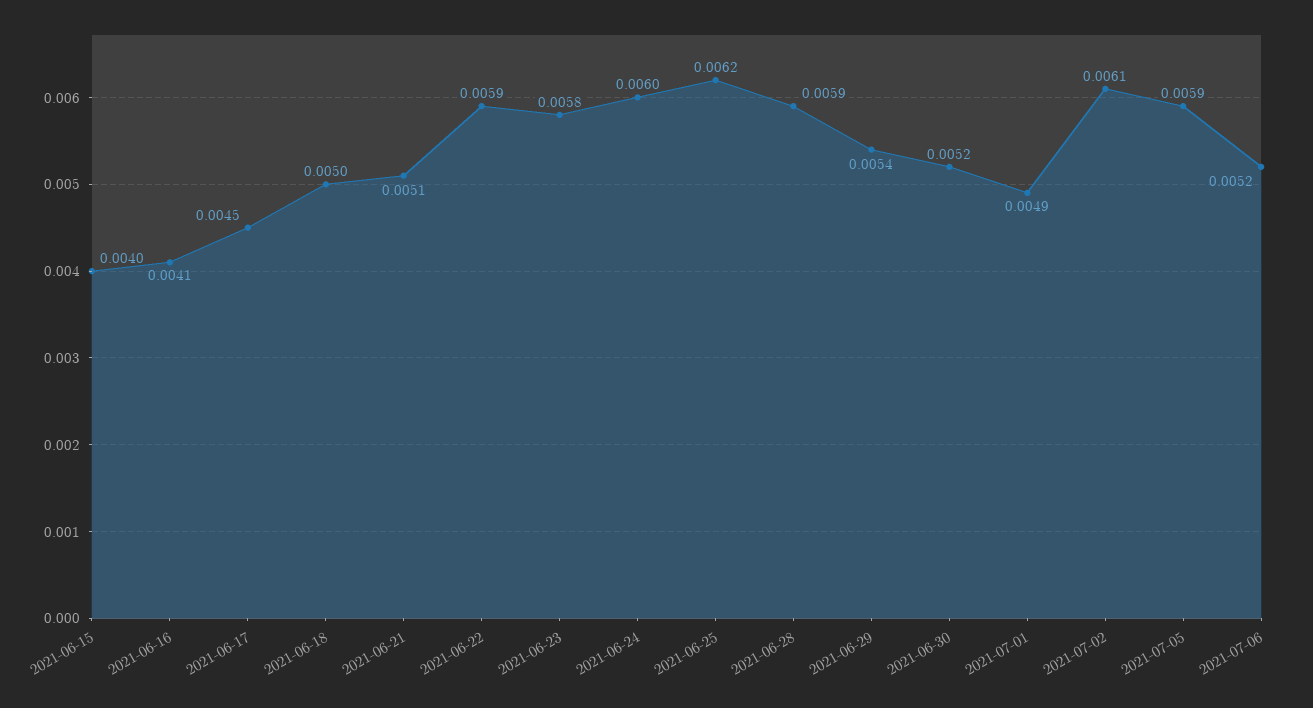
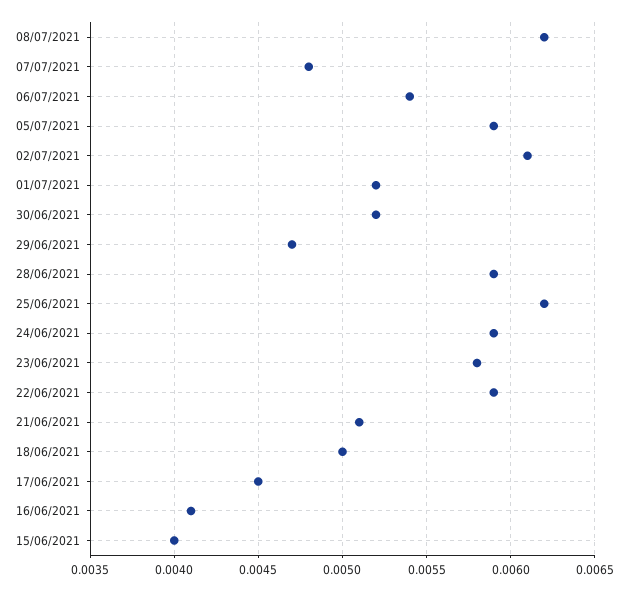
2021-06-24: 0.006 -> 0.0059
2021-06-29: 0.0054 -> 0.0047
2021-07-01: 0.0049 -> 0.0052
2021-07-06: 0.0052 -> 0.0054
08/07/2021: none -> 0.0062
07/07/2021: none -> 0.0048

